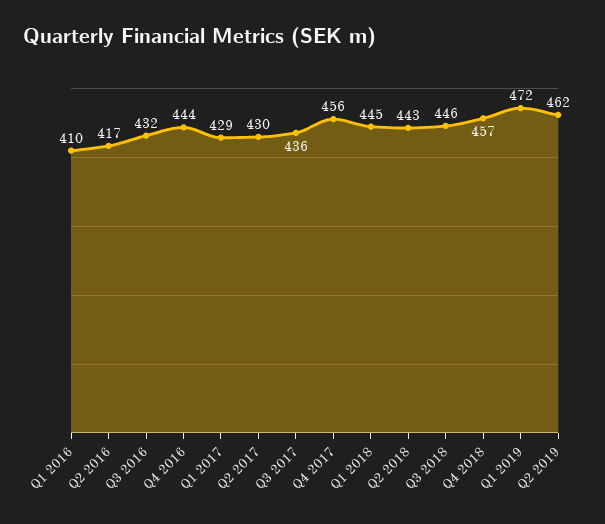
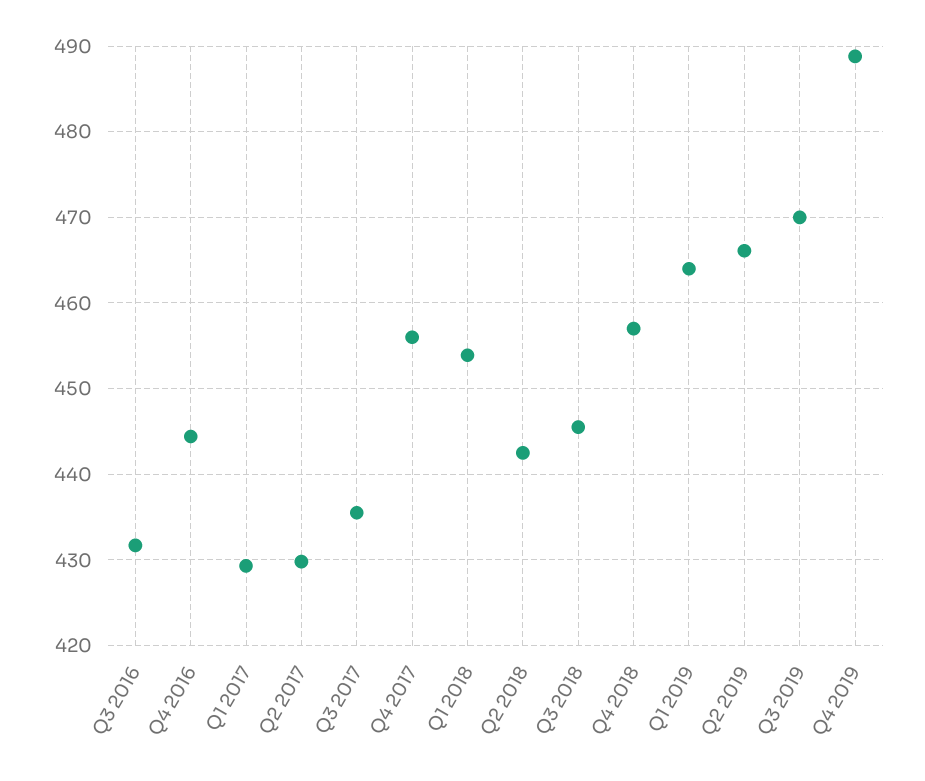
Q1 2016: 410 -> none
Q2 2016: 417 -> none
Q1 2018: 445 -> 454
Q1 2019: 472 -> 464
Q2 2019: 462 -> 466
Q3 2019: none -> 470
Q4 2019: none -> 489

